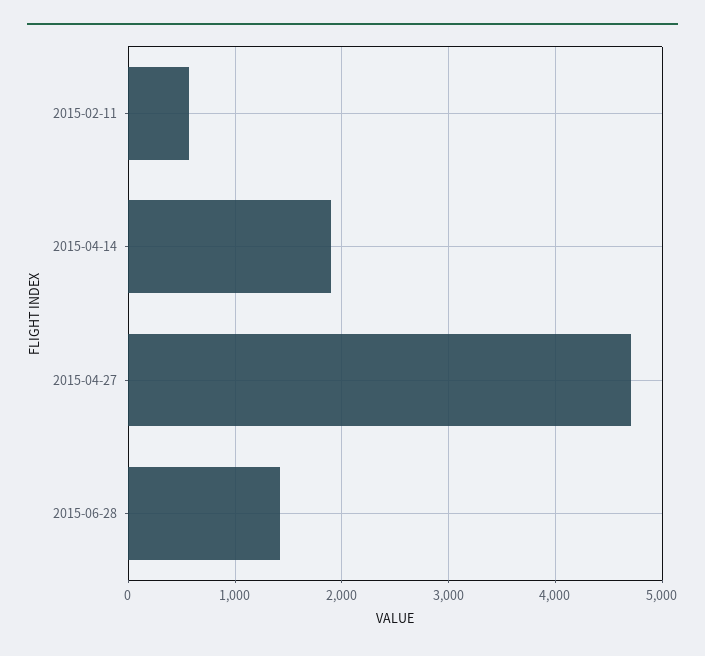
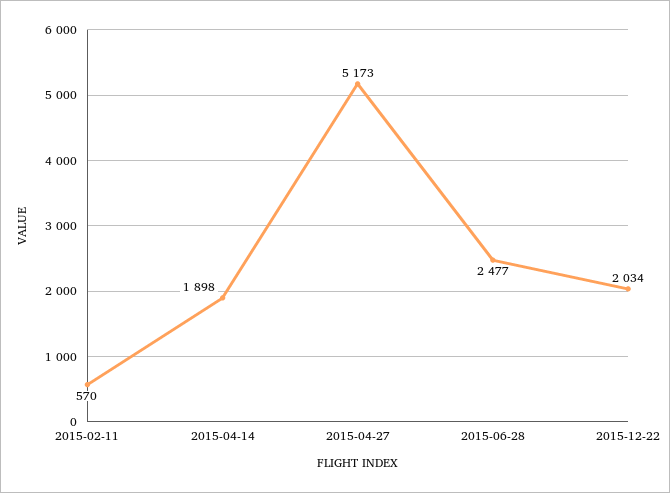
2015-04-27: 4700 -> 5173
2015-06-28: 1400 -> 2477
2015-12-22: none -> 2034

